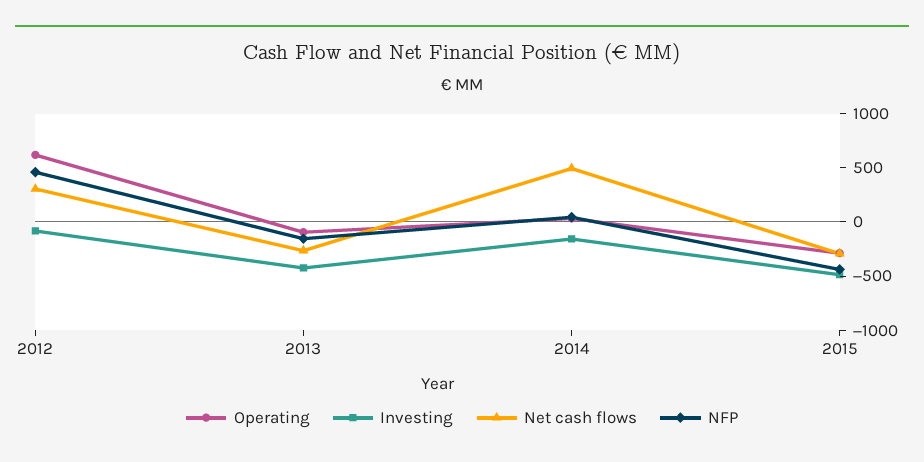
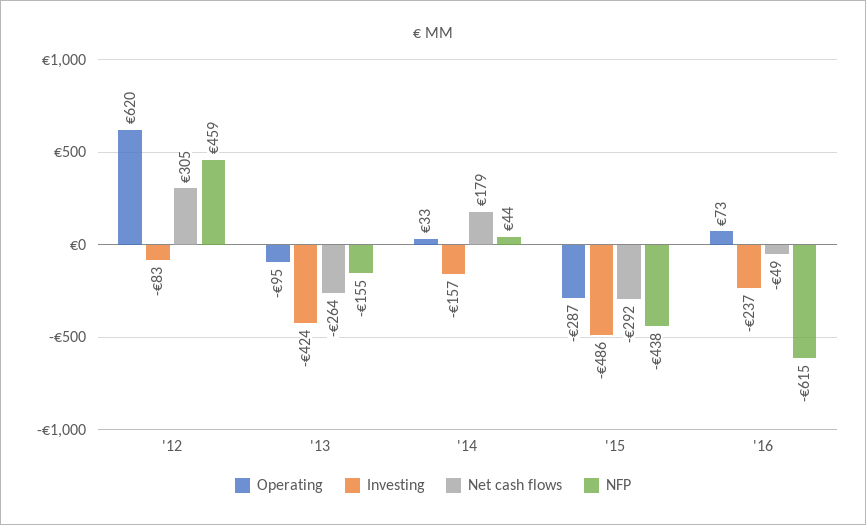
Net cash flows, 2014: 500 -> 179
Operating, '16: none -> 73
Investing, '16: none -> -237
Net cash flows, '16: none -> -49
NFP, '16: none -> -615

